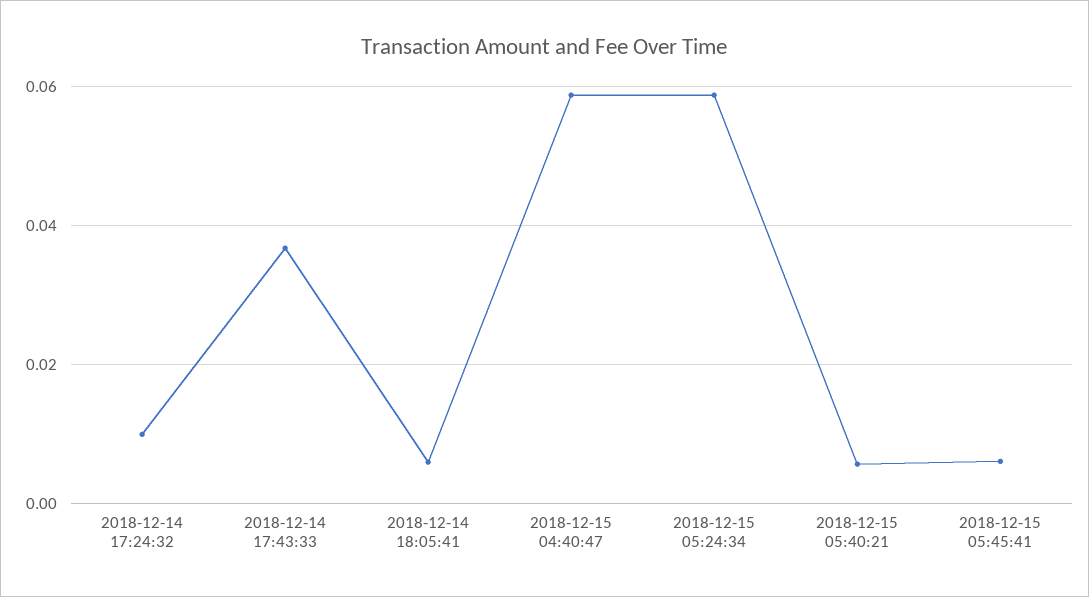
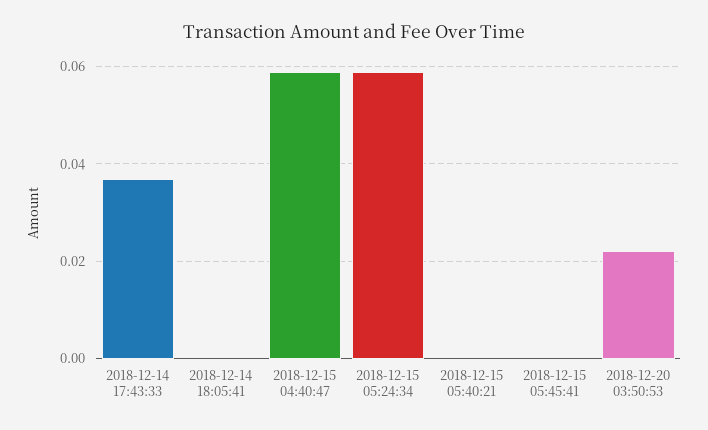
2018-12-14 17:24:32: 0.01 -> none
2018-12-14 18:05:41: 0.006 -> 0
2018-12-15 05:40:21: 0.006 -> 0
2018-12-15 05:45:41: 0.006 -> 0
2018-12-20 03:50:53: none -> 0.022

